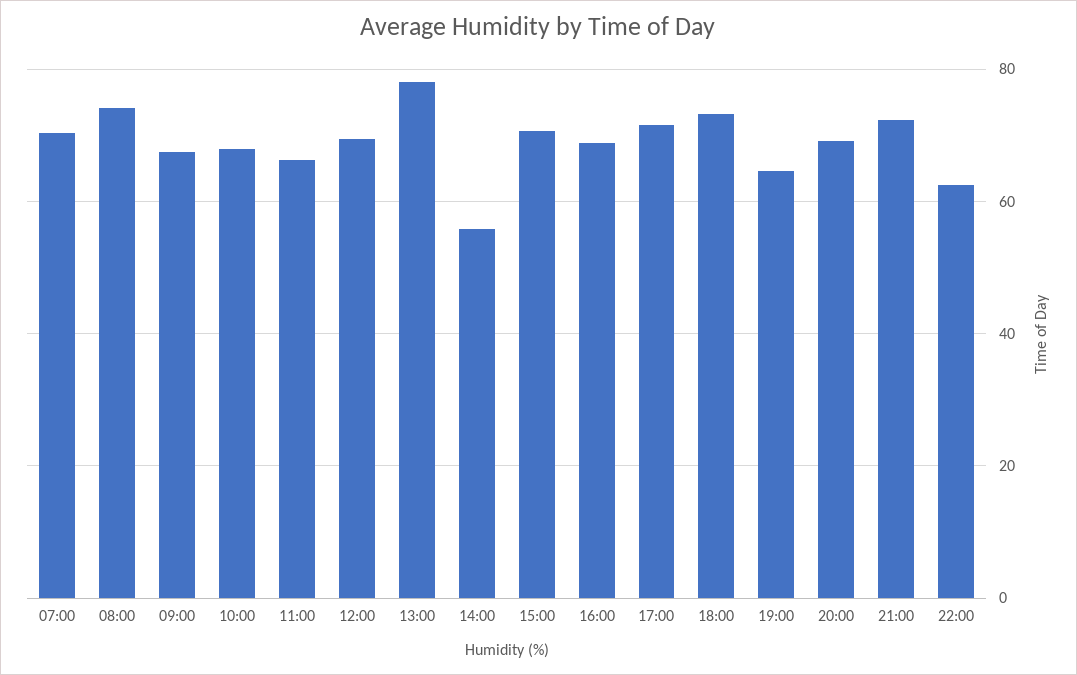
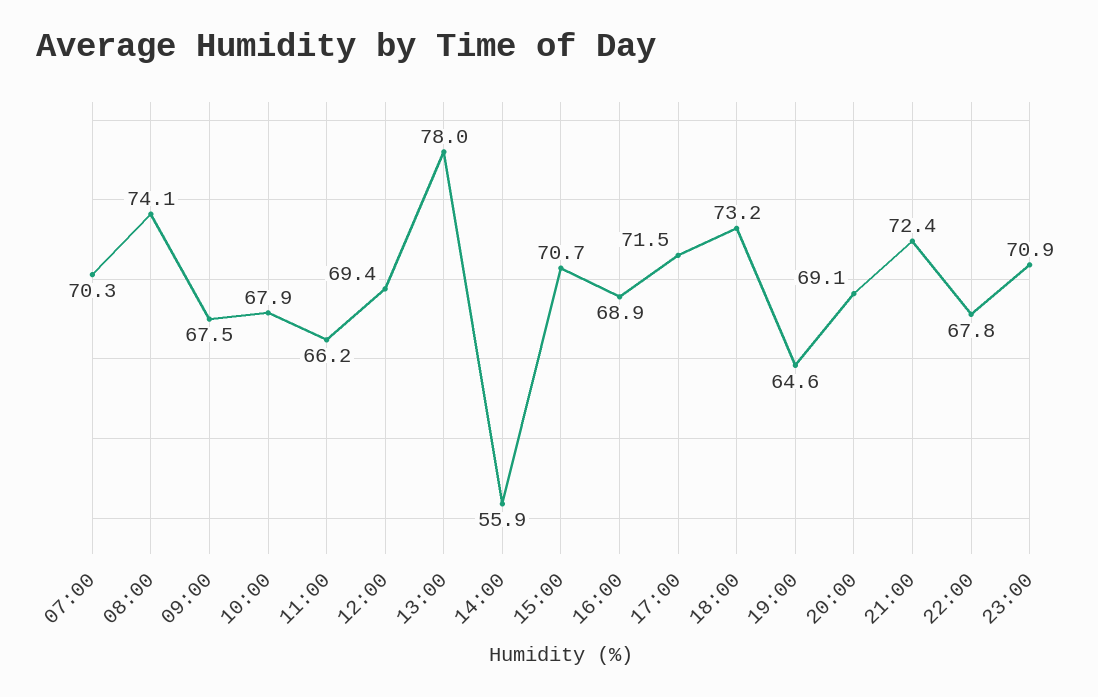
22:00: 62 -> 67.8
23:00: none -> 70.9

